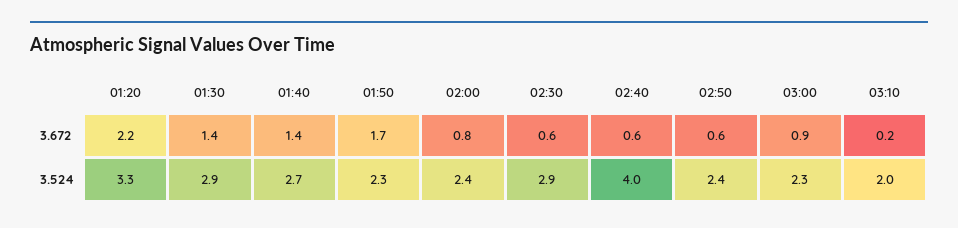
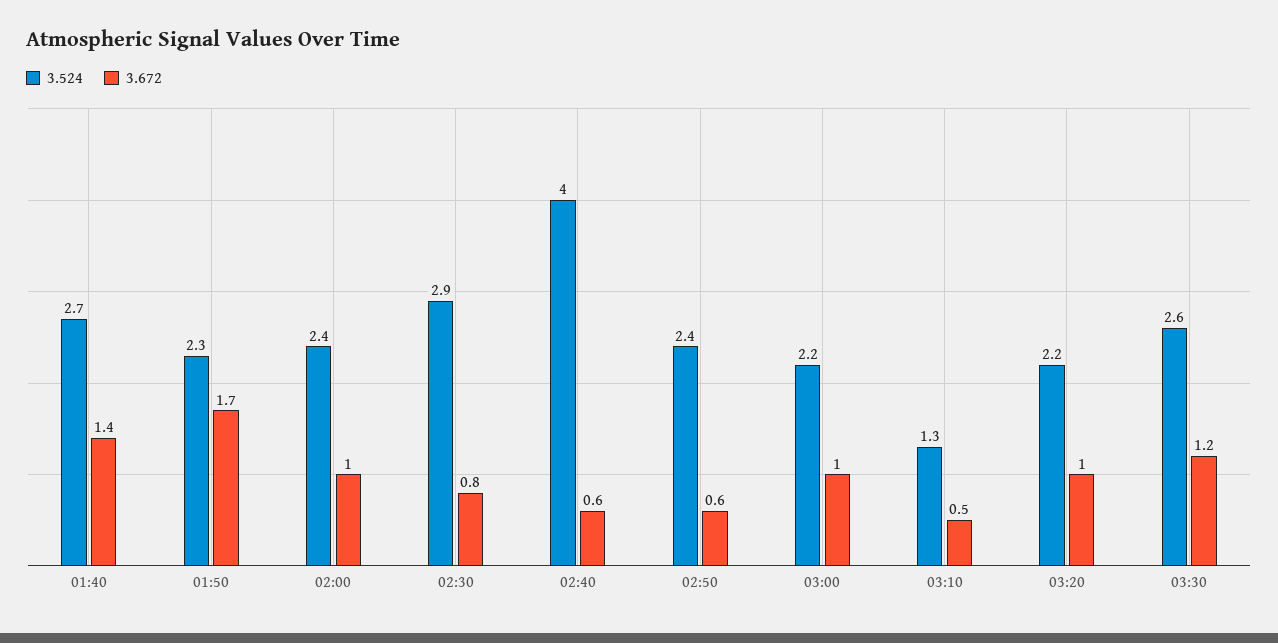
3.672, 01:20: 2.2 -> none
3.672, 01:30: 1.4 -> none
3.672, 02:00: 0.8 -> 1
3.672, 02:30: 0.6 -> 0.8
3.672, 03:00: 0.9 -> 1
3.672, 03:10: 0.2 -> 0.5
3.524, 01:20: 3.3 -> none
3.524, 01:30: 2.9 -> none
3.524, 03:00: 2.3 -> 2.2
3.524, 03:10: 2 -> 1.3
3.524, 03:20: none -> 2.2
3.672, 03:20: none -> 1
3.524, 03:30: none -> 2.6
3.672, 03:30: none -> 1.2

